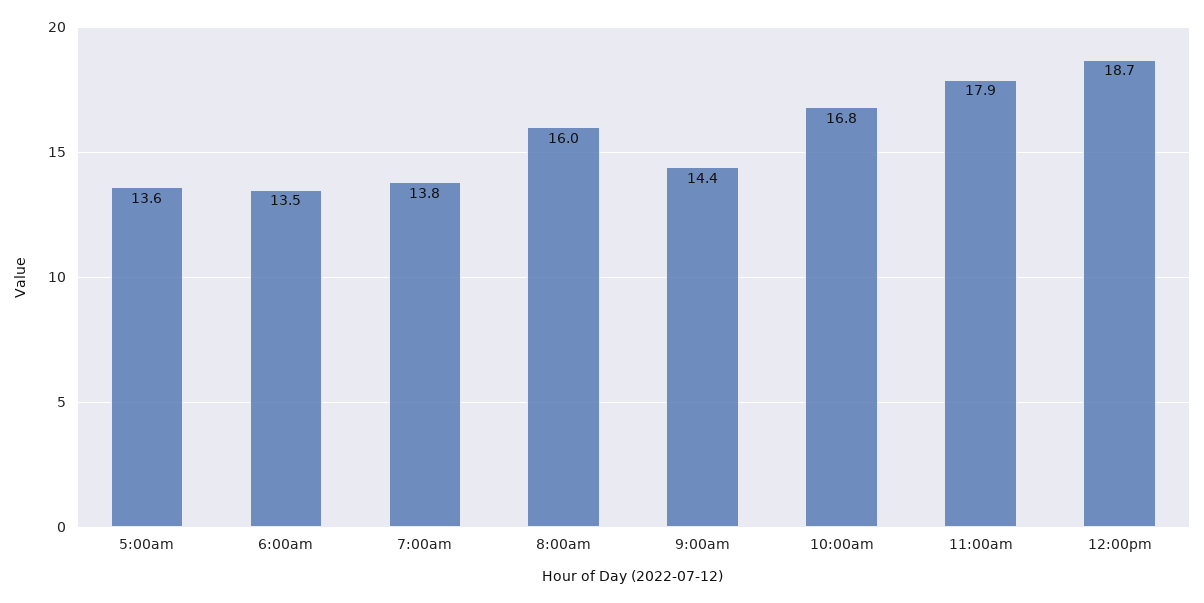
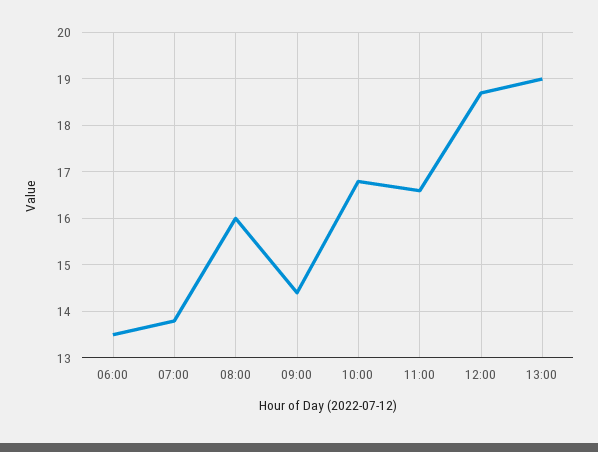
5:00am: 13.6 -> none
11:00am: 17.9 -> 16.5
13:00: none -> 19

